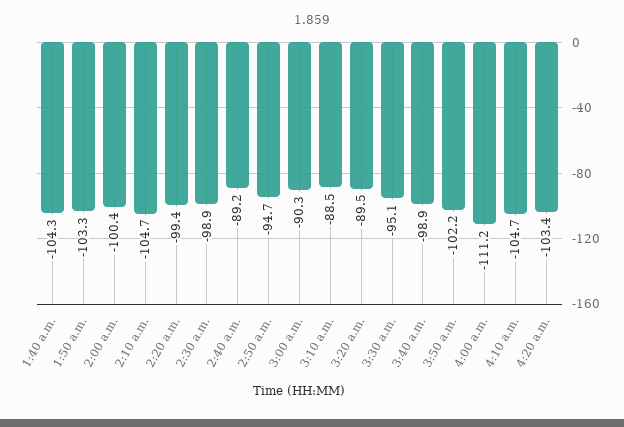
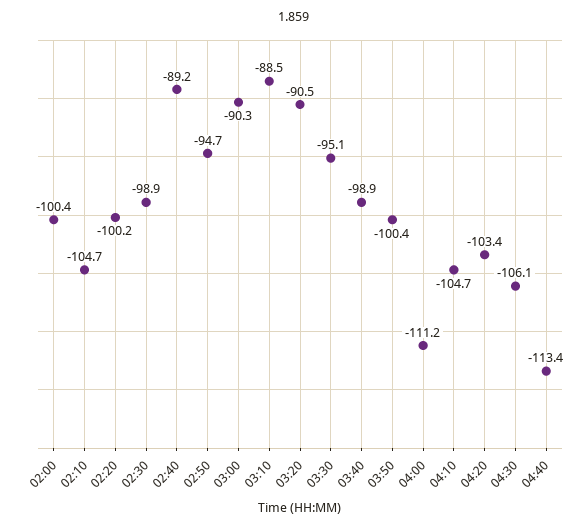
1:40 a.m.: -104.3 -> none
1:50 a.m.: -103.3 -> none
2:20 a.m.: -99.4 -> -100.2
3:20 a.m.: -89.5 -> -90.5
3:50 a.m.: -102.2 -> -100.4
04:30: none -> -106.1
04:40: none -> -113.4

